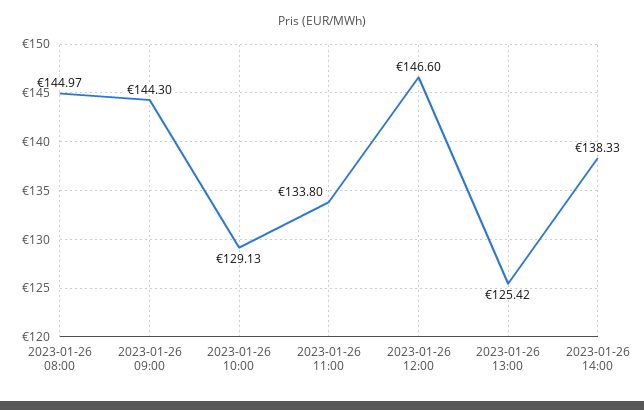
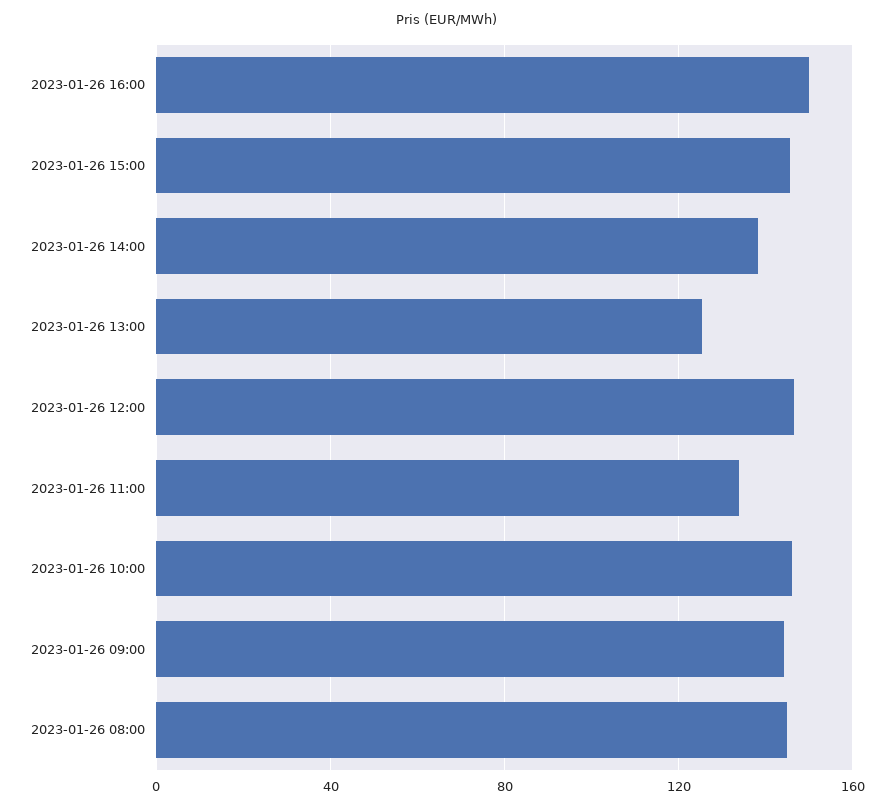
2023-01-26 10:00: 129.13 -> 145
2023-01-26 16:00: none -> 150
2023-01-26 15:00: none -> 145

